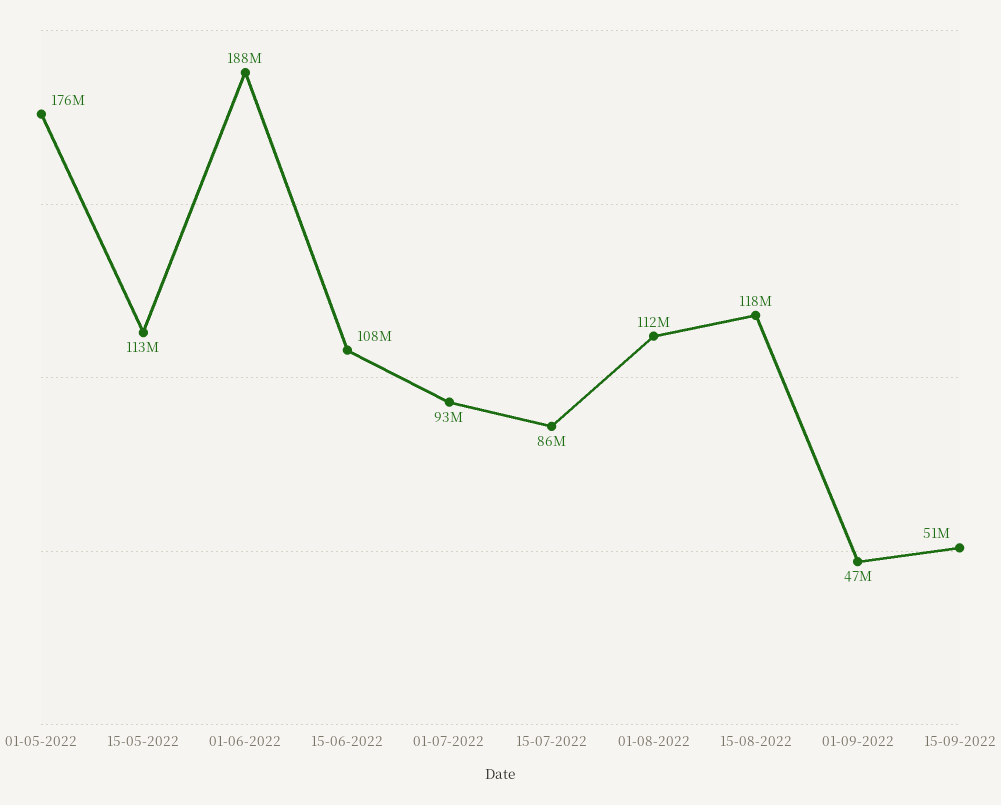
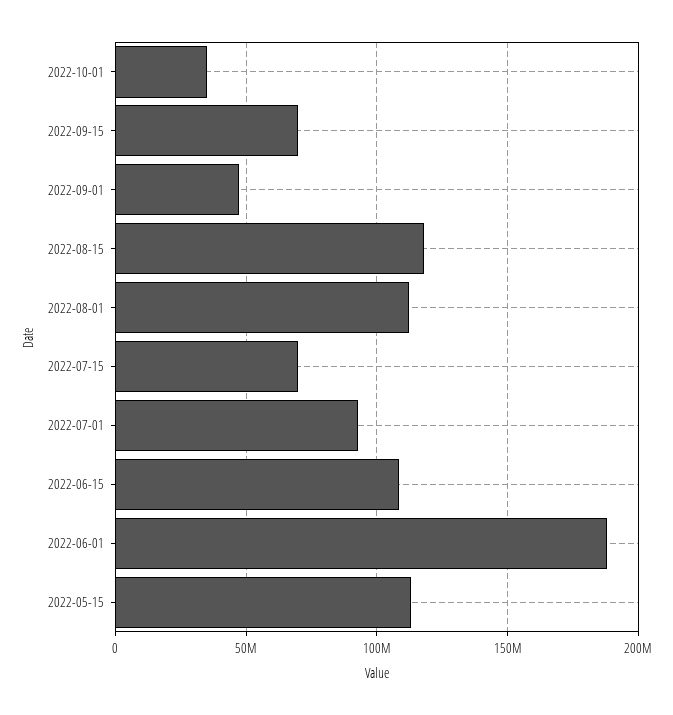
01-05-2022: 176000000 -> none
15-07-2022: 86000000 -> 70000000
15-09-2022: 51000000 -> 70000000
2022-10-01: none -> 35000000

